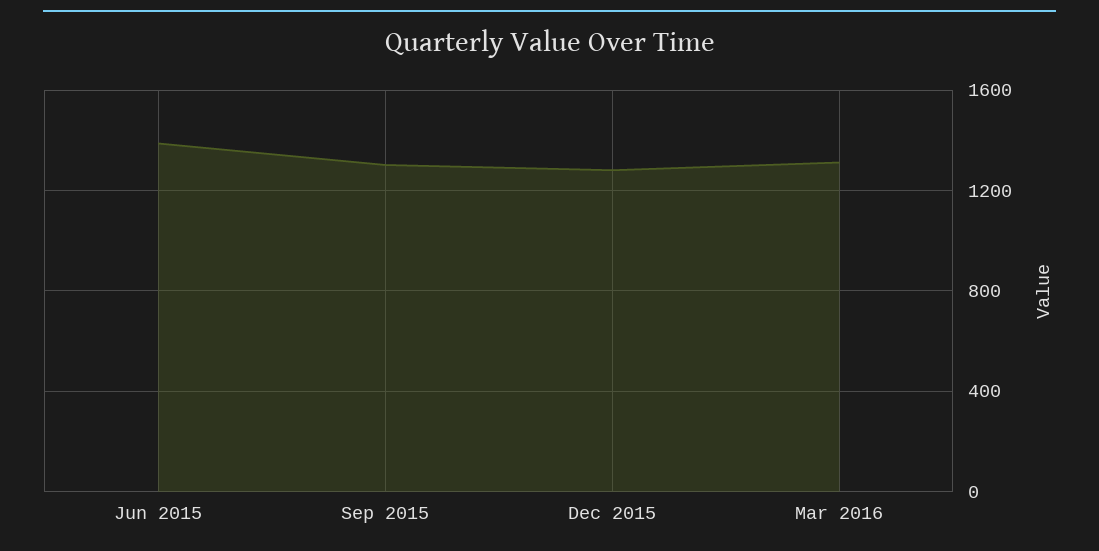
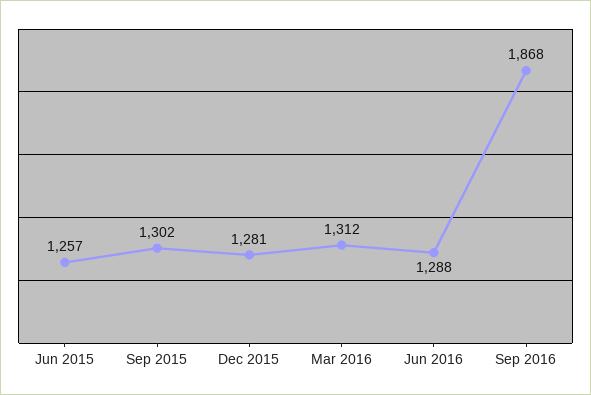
Jun 2015: 1400 -> 1257
Jun 2016: none -> 1288
Sep 2016: none -> 1868

